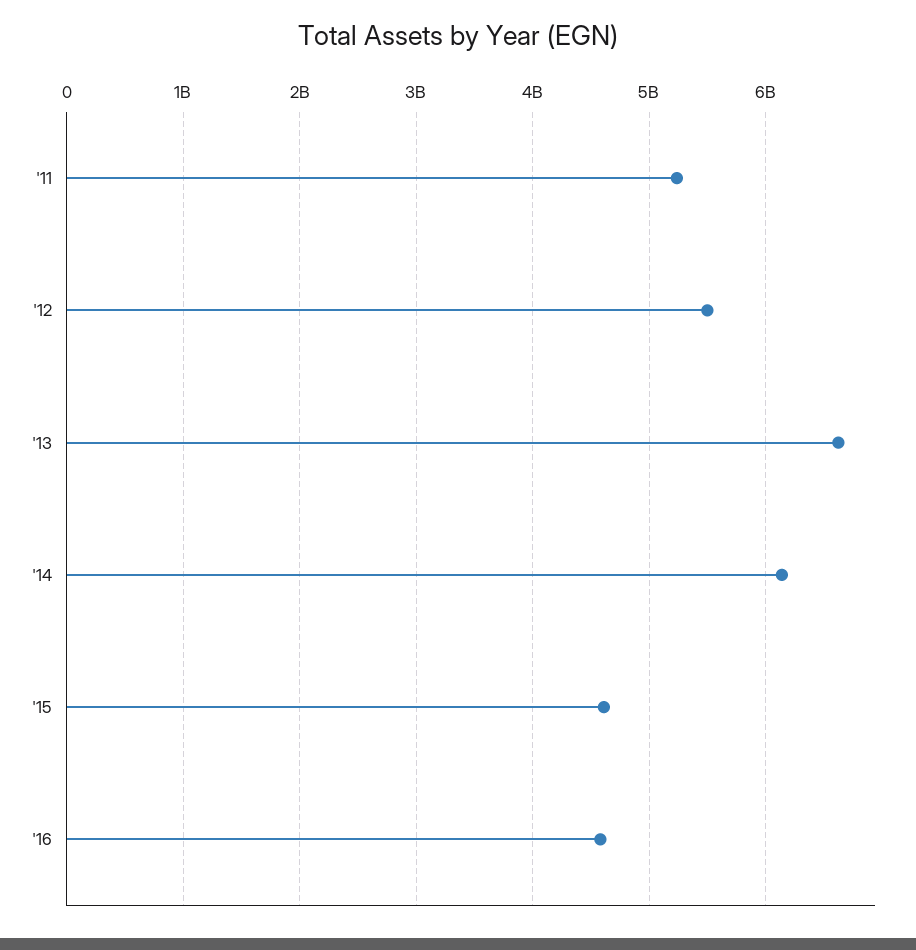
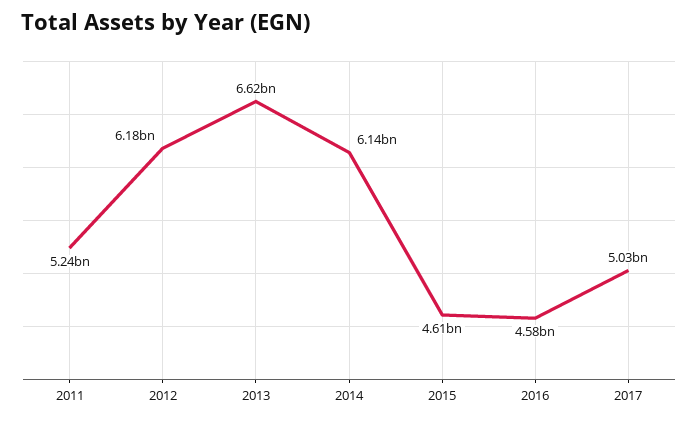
'12: 5500000000 -> 6180000000
2017: none -> 5030000000

